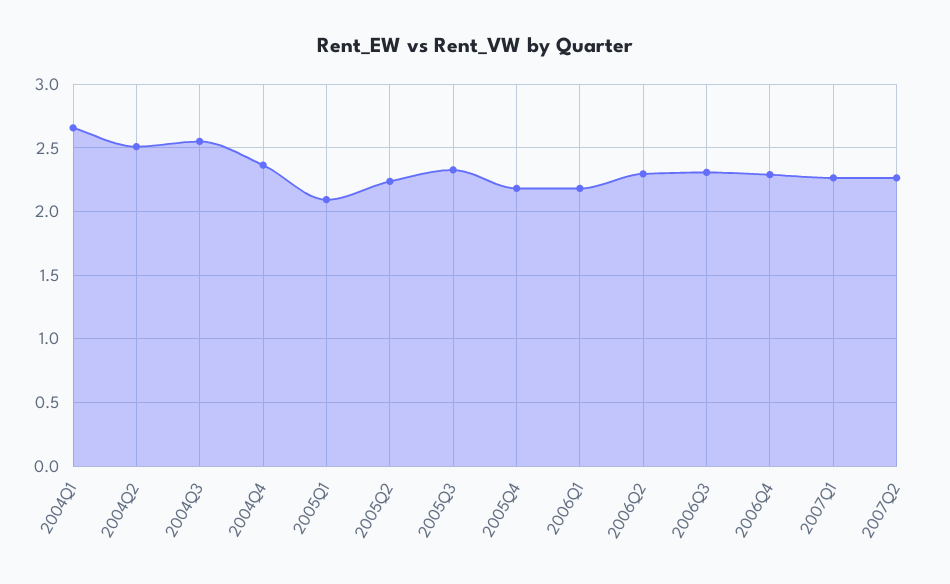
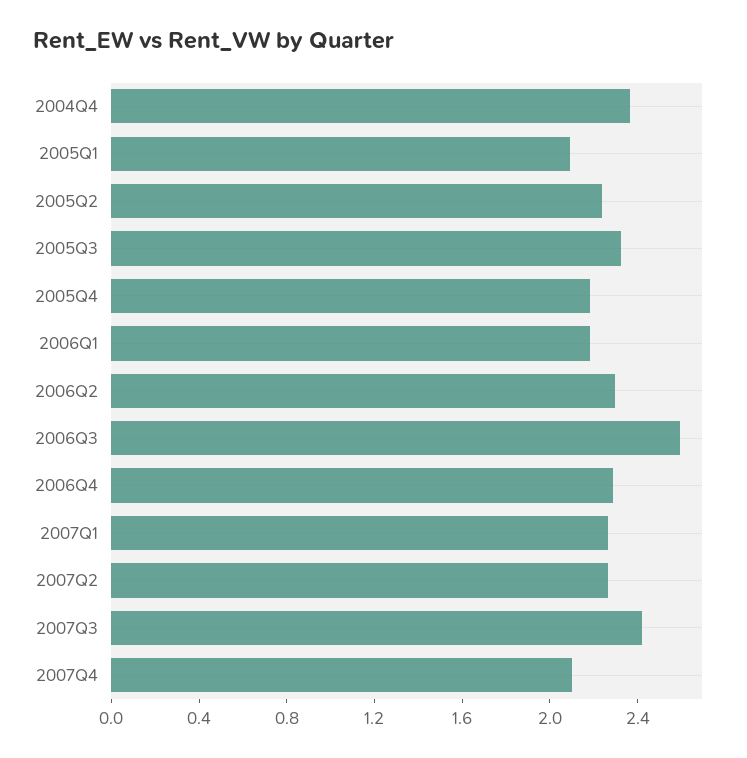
2004Q1: 2.65 -> none
2004Q2: 2.5 -> none
2004Q3: 2.55 -> none
2006Q3: 2.3 -> 2.6
2007Q3: none -> 2.4
2007Q4: none -> 2.1

